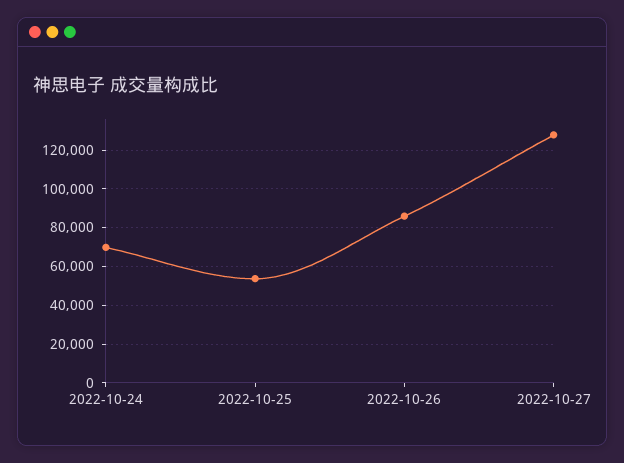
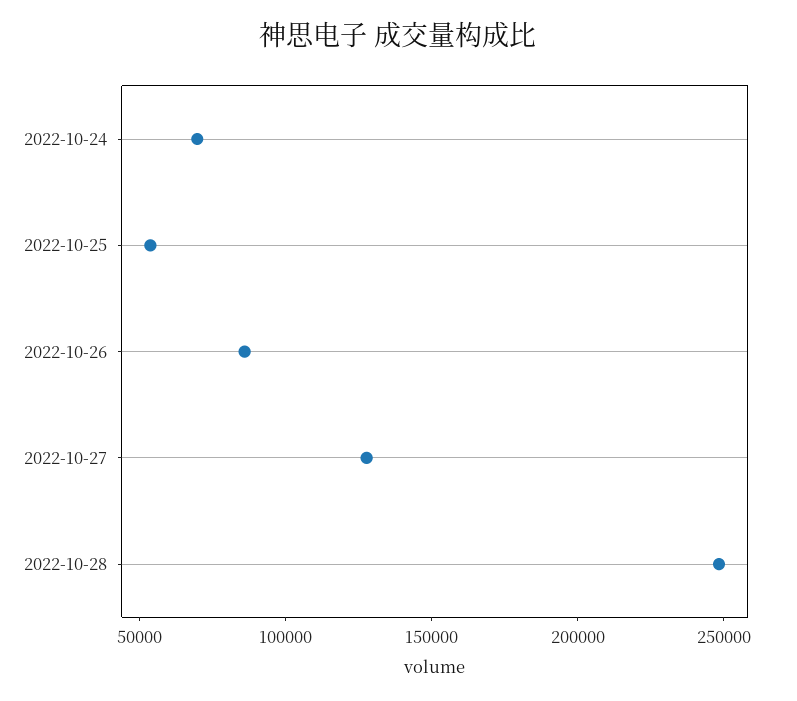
2022-10-28: none -> 250000

